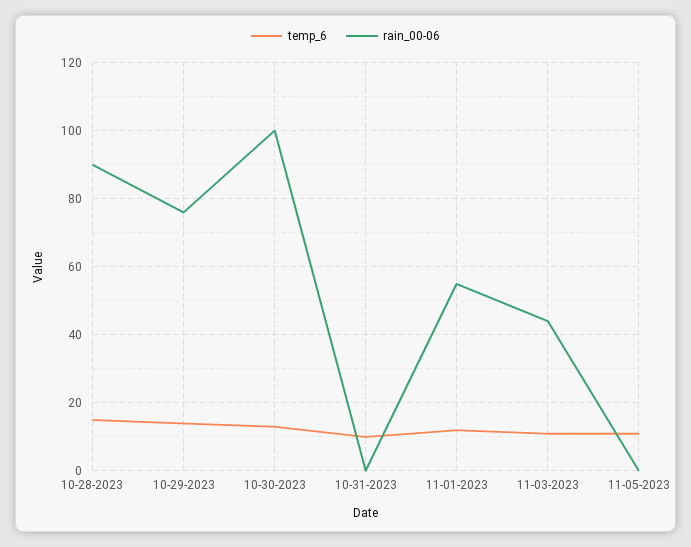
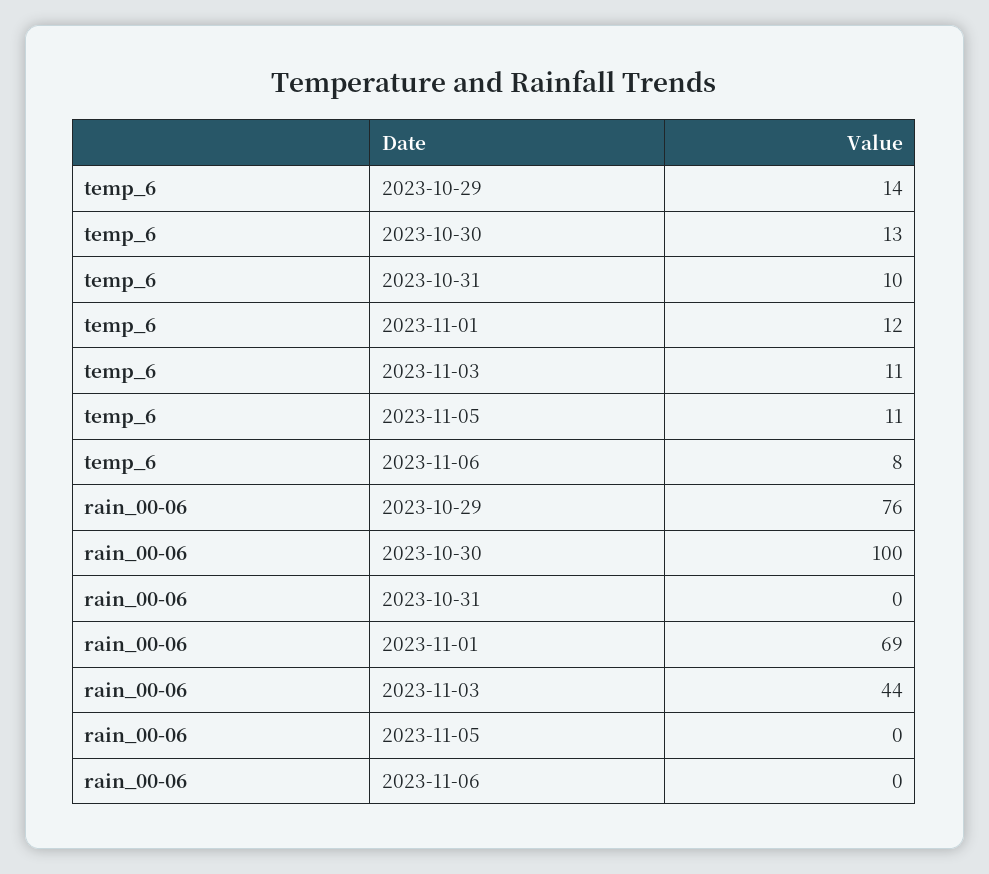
temp_6, 10-28-2023: 15 -> none
rain_00-06, 10-28-2023: 90 -> none
rain_00-06, 11-01-2023: 55 -> 69
temp_6, 2023-11-06: none -> 8
rain_00-06, 2023-11-06: none -> 0

